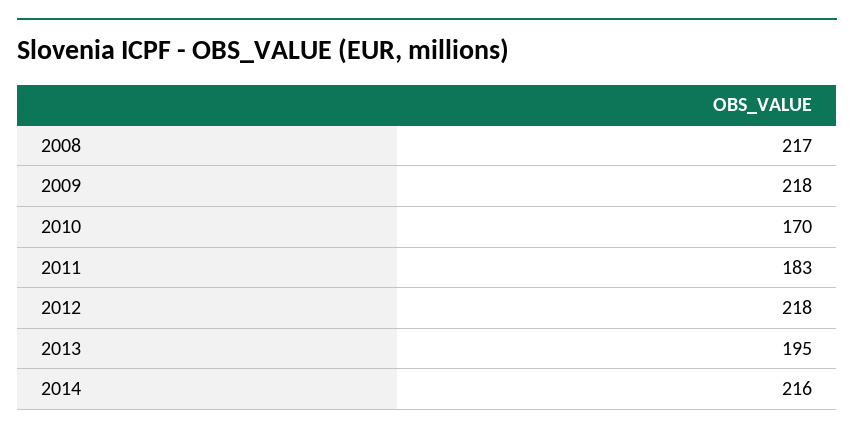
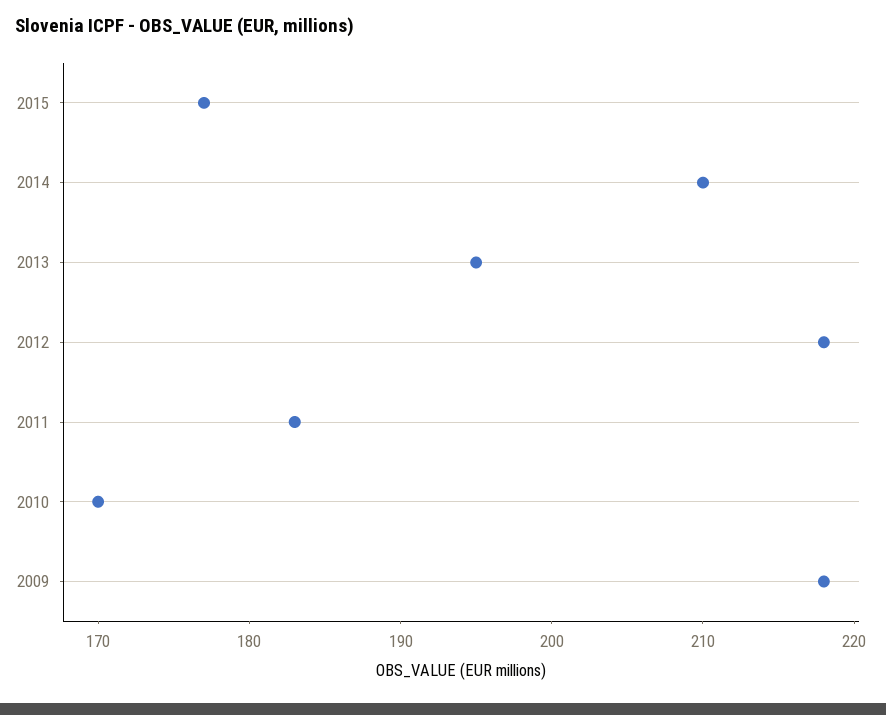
2008: 217 -> none
2014: 216 -> 210
2015: none -> 177

